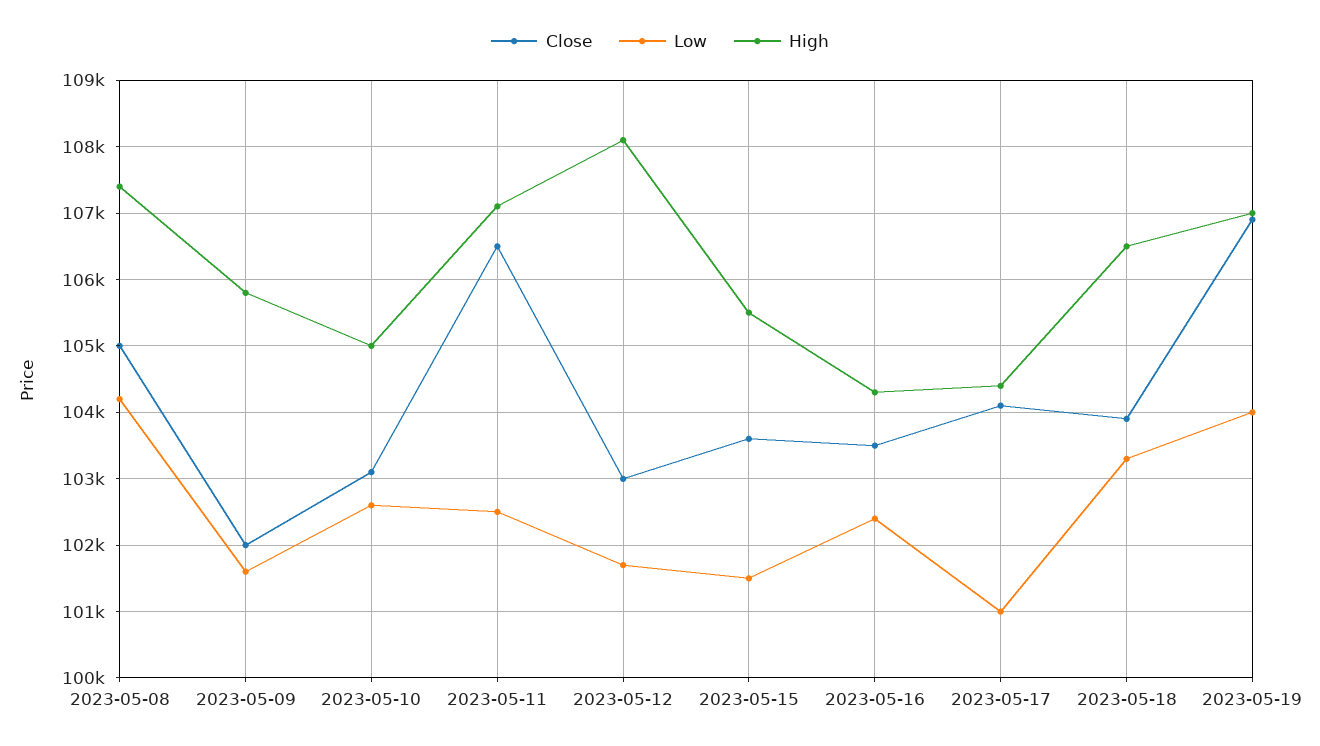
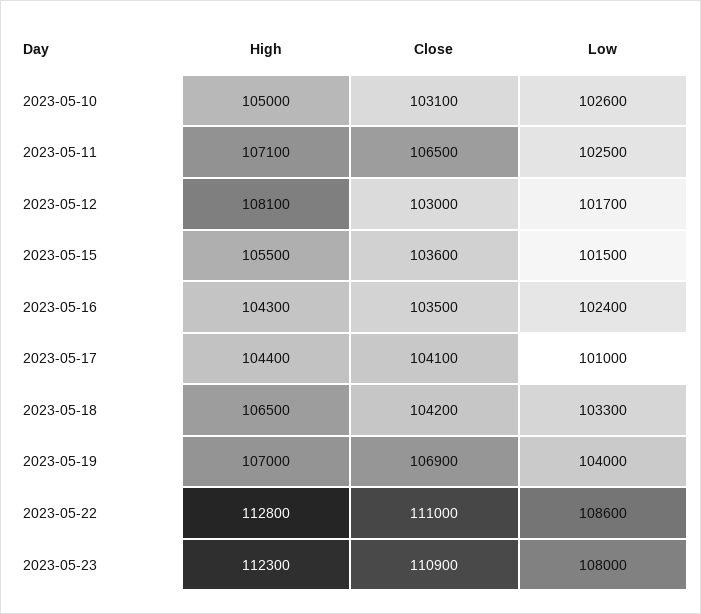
Close, 2023-05-08: 105000 -> none
Low, 2023-05-08: 104200 -> none
High, 2023-05-08: 107400 -> none
Close, 2023-05-09: 102000 -> none
Low, 2023-05-09: 101600 -> none
High, 2023-05-09: 105800 -> none
Close, 2023-05-18: 103900 -> 104200
High, 2023-05-22: none -> 112800
Close, 2023-05-22: none -> 111000
Low, 2023-05-22: none -> 108600
High, 2023-05-23: none -> 112300
Close, 2023-05-23: none -> 110900
Low, 2023-05-23: none -> 108000

